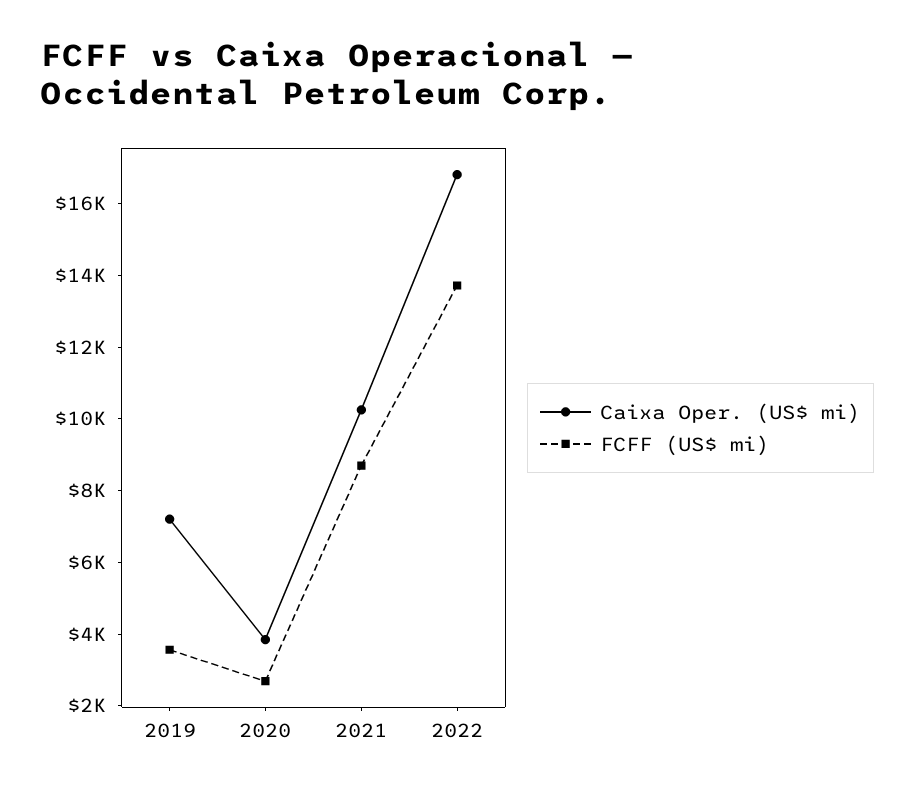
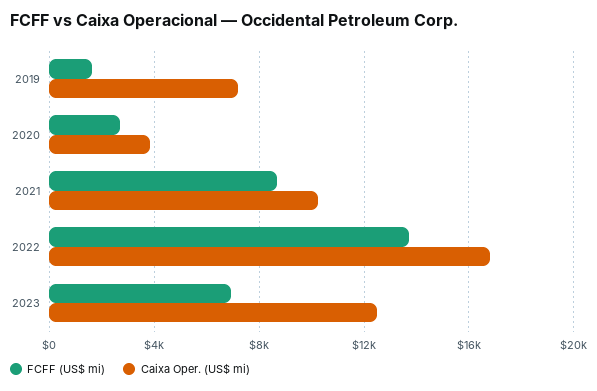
FCFF (US$ mi), 2019: 3500 -> 1500
FCFF (US$ mi), 2023: none -> 7000
Caixa Oper. (US$ mi), 2023: none -> 12500

